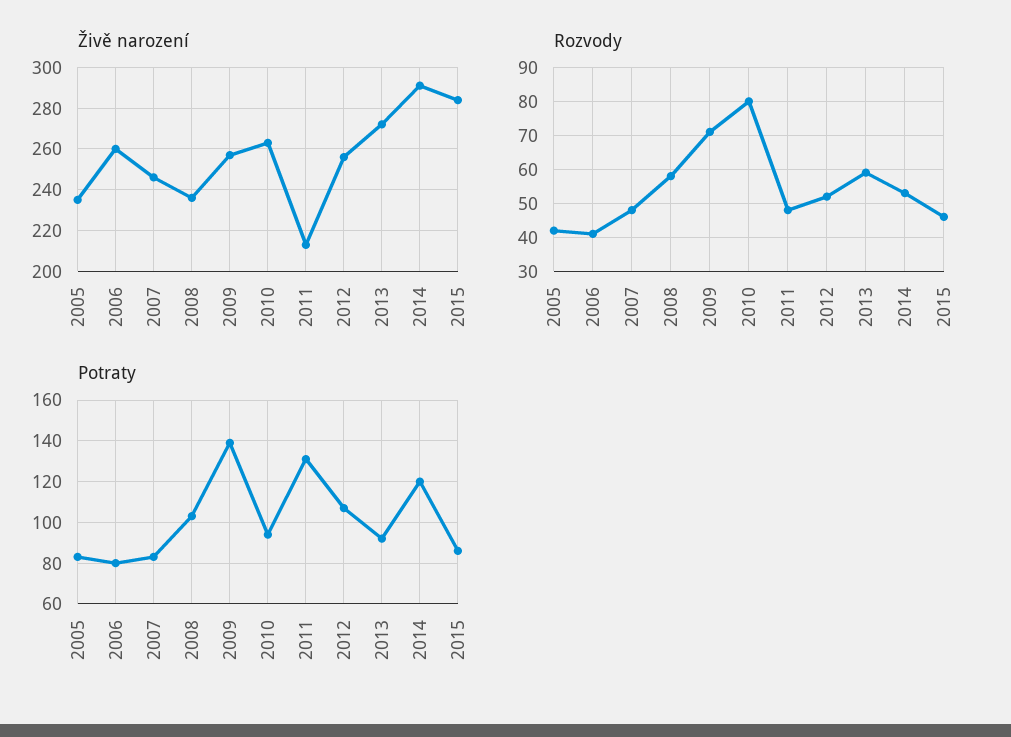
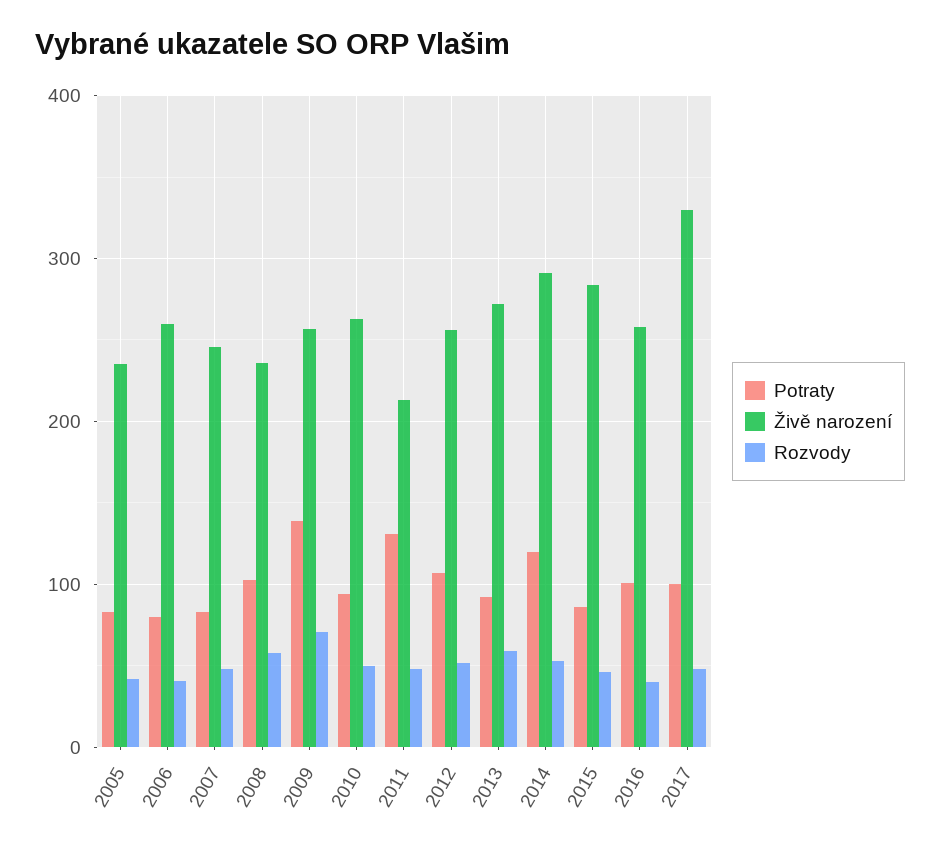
Rozvody, 2010: 80 -> 50
Potraty, 2016: none -> 100
Živě narození, 2016: none -> 260
Rozvody, 2016: none -> 40
Potraty, 2017: none -> 100
Živě narození, 2017: none -> 330
Rozvody, 2017: none -> 50

